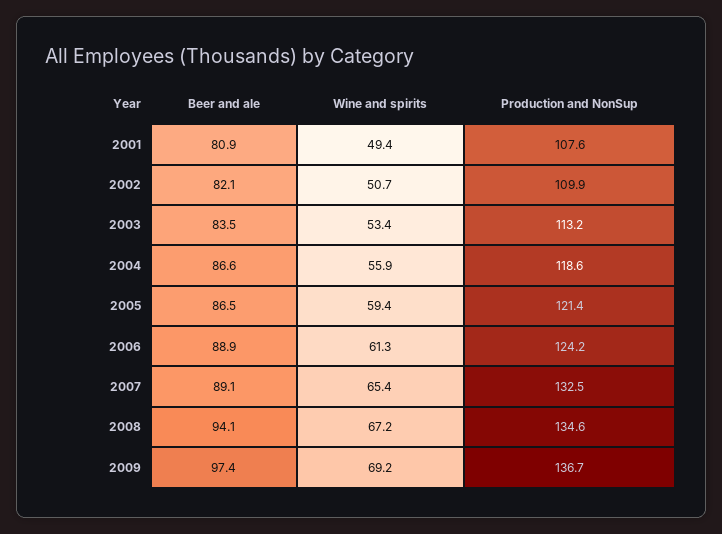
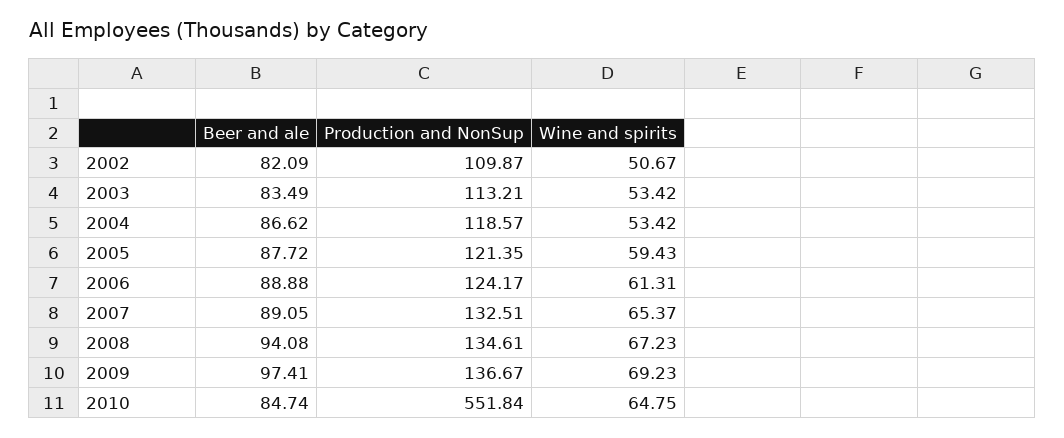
Beer and ale, 2001: 80.9 -> none
Wine and spirits, 2001: 49.4 -> none
Production and NonSup, 2001: 107.6 -> none
Wine and spirits, 2004: 55.9 -> 53.42
Beer and ale, 2005: 86.5 -> 87.72
Beer and ale, 2010: none -> 84.74
Production and NonSup, 2010: none -> 551.84
Wine and spirits, 2010: none -> 64.75

